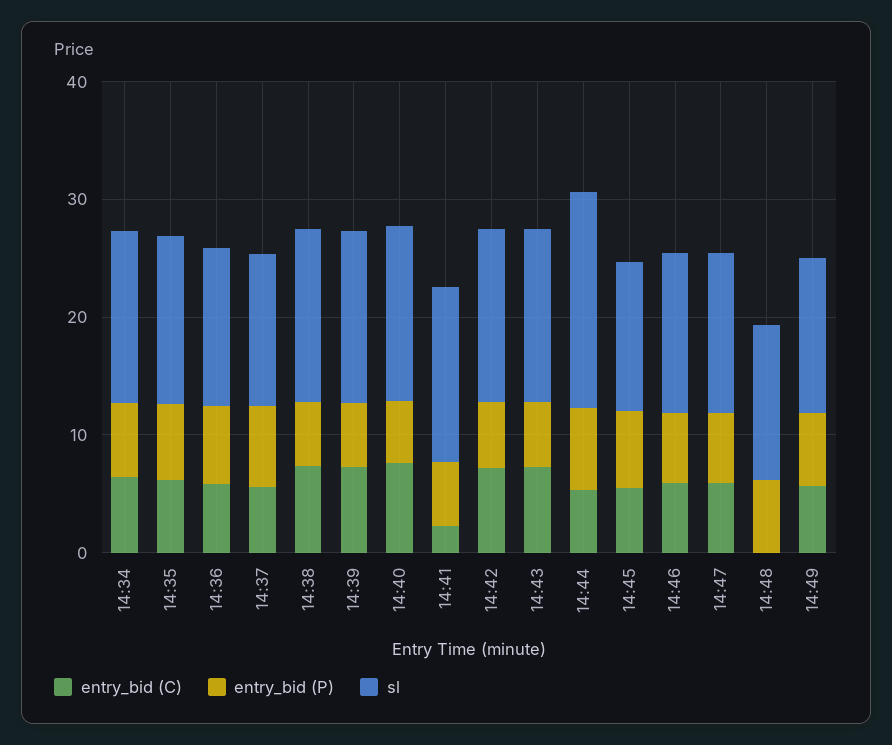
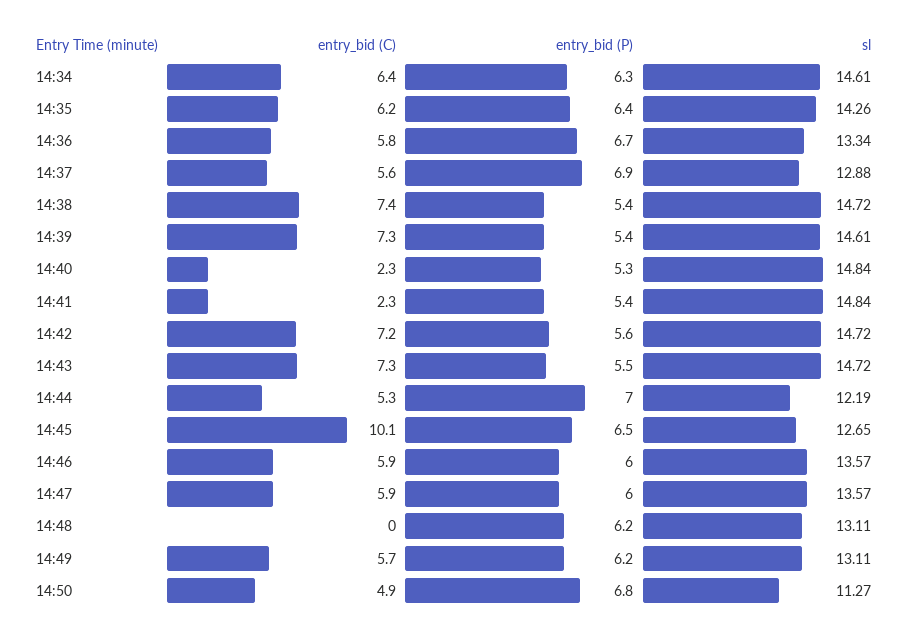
entry_bid (C), 14:40: 8 -> 2.3
sl, 14:44: 18 -> 12.19
entry_bid (C), 14:45: 6 -> 10.1
entry_bid (C), 14:50: none -> 4.9
entry_bid (P), 14:50: none -> 6.8
sl, 14:50: none -> 11.27

